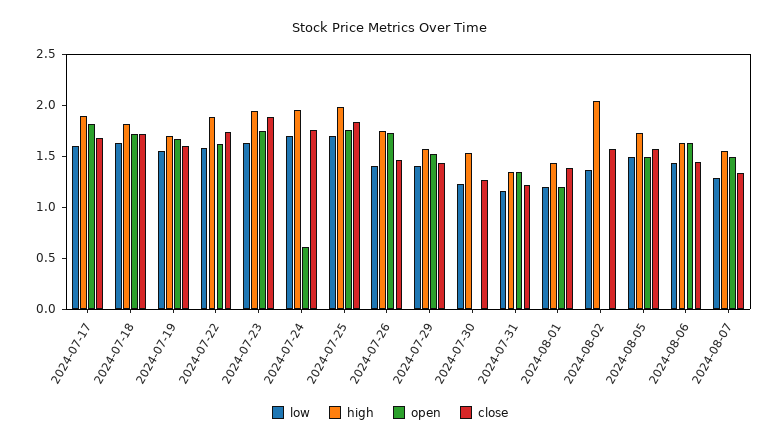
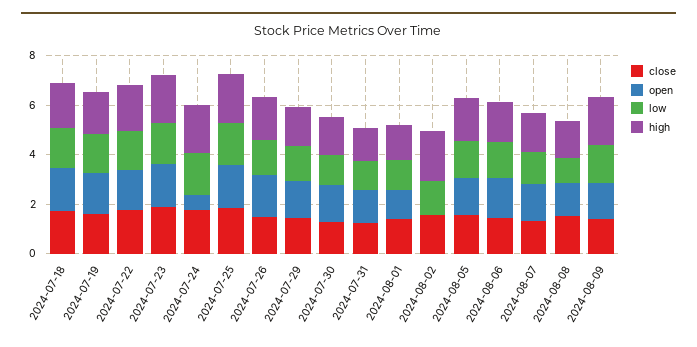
low, 2024-07-17: 1.6 -> none
high, 2024-07-17: 1.9 -> none
open, 2024-07-17: 1.8 -> none
close, 2024-07-17: 1.7 -> none
open, 2024-07-30: 0 -> 1.5
close, 2024-08-08: none -> 1.5
open, 2024-08-08: none -> 1.5
low, 2024-08-08: none -> 1
high, 2024-08-08: none -> 1.5
close, 2024-08-09: none -> 1.5
open, 2024-08-09: none -> 1.5
low, 2024-08-09: none -> 1.5
high, 2024-08-09: none -> 2

